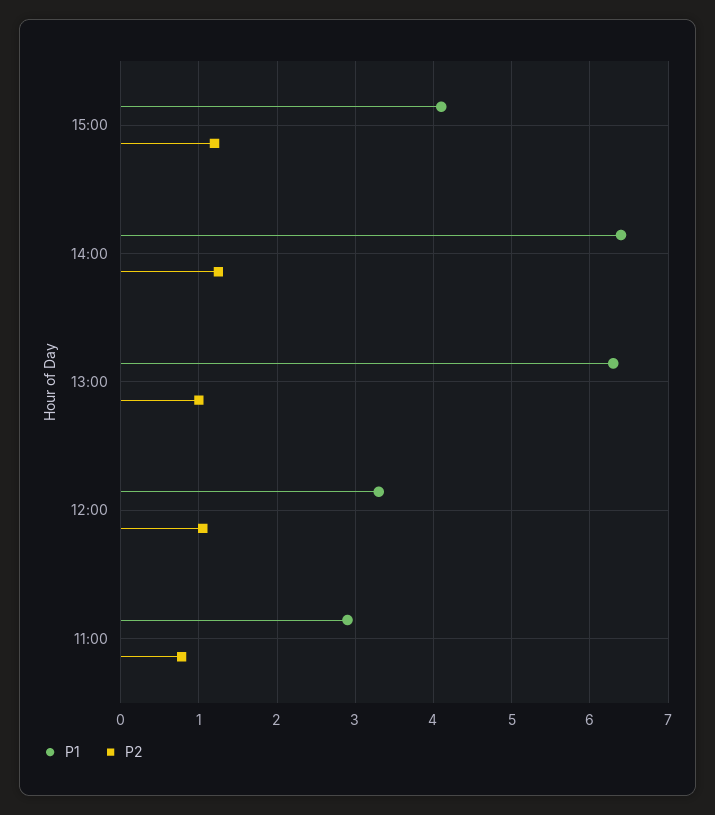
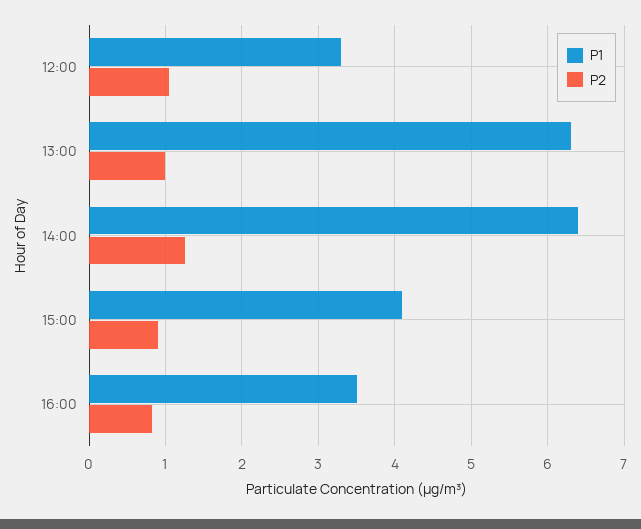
P2, 15:00: 1.2 -> 0.9
P1, 11:00: 2.9 -> none
P2, 11:00: 0.8 -> none
P1, 16:00: none -> 3.5
P2, 16:00: none -> 0.8

